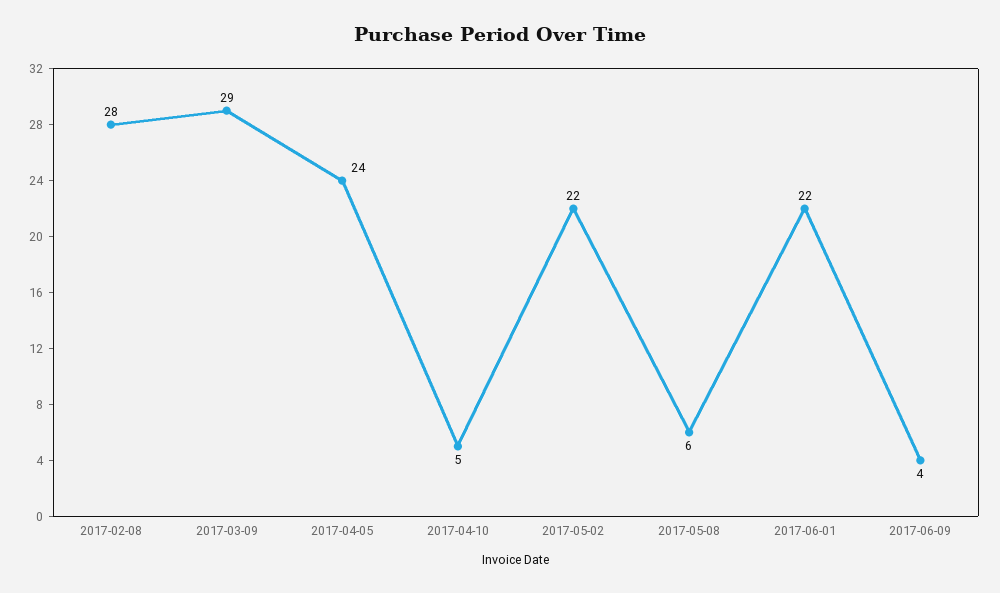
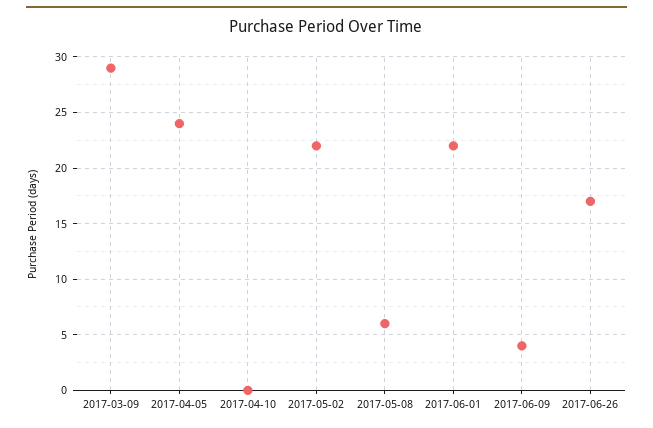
2017-02-08: 28 -> none
2017-04-10: 5 -> 0
2017-06-26: none -> 17

